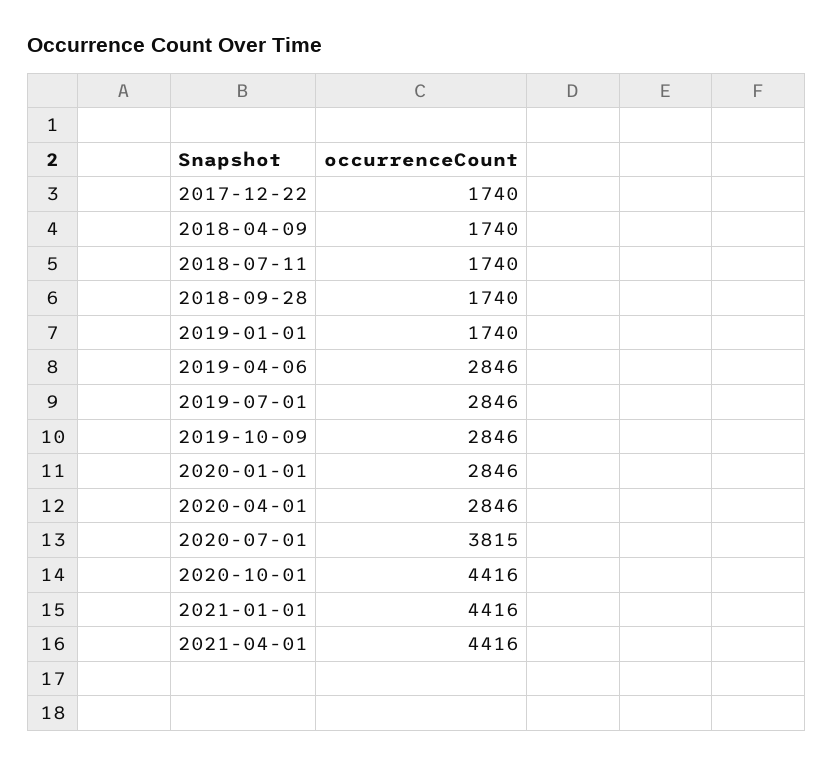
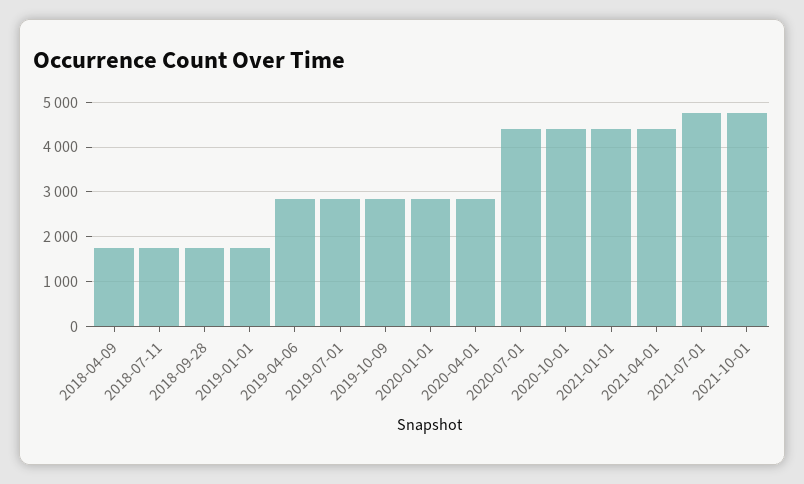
2017-12-22: 1740 -> none
2020-07-01: 3815 -> 4400
2021-07-01: none -> 4800
2021-10-01: none -> 4800

